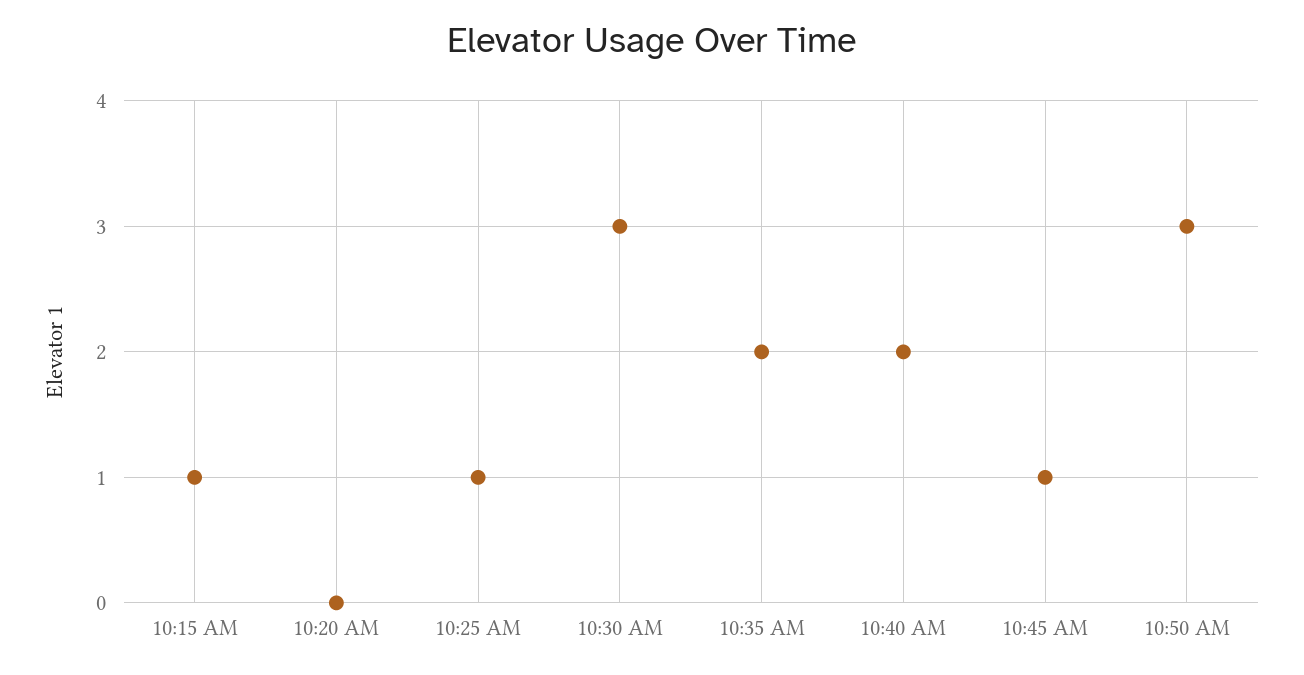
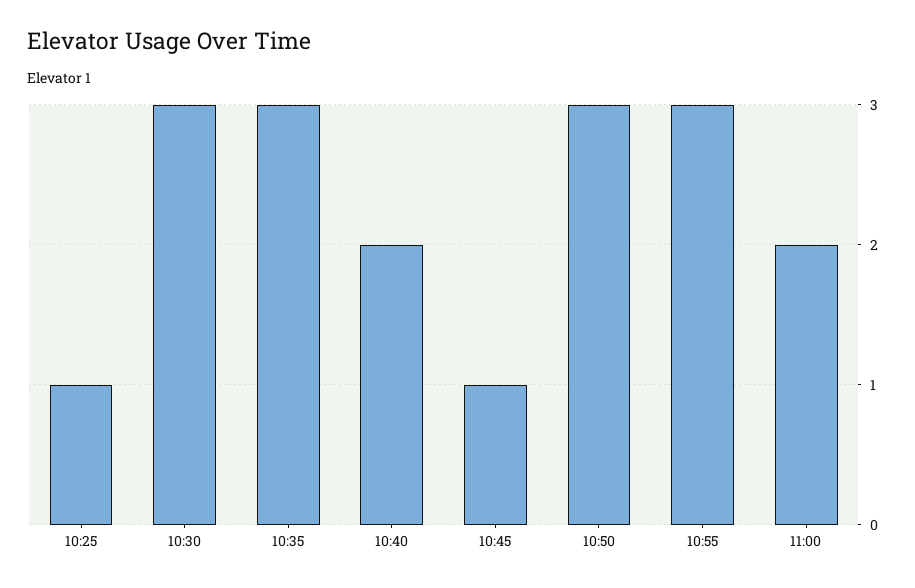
10:15 AM: 1 -> none
10:20 AM: 0 -> none
10:35 AM: 2 -> 3
10:55: none -> 3
11:00: none -> 2

